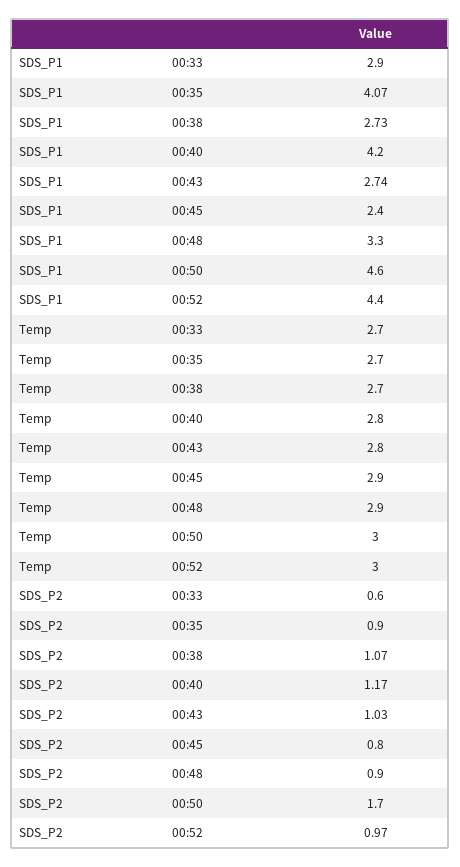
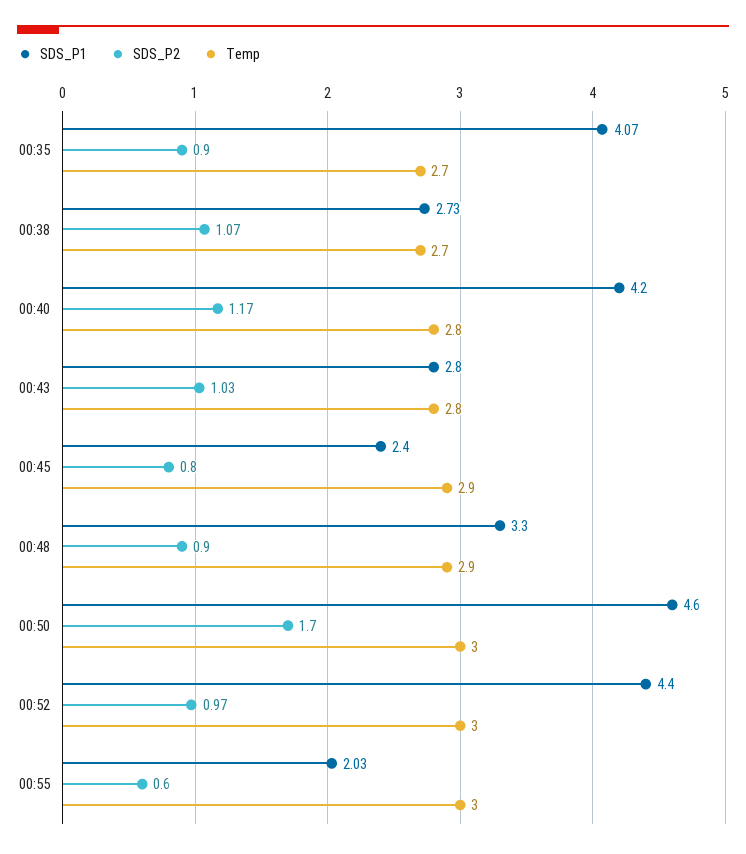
SDS_P1, 00:33: 2.9 -> none
SDS_P1, 00:43: 2.74 -> 2.8
Temp, 00:33: 2.7 -> none
SDS_P2, 00:33: 0.6 -> none
SDS_P1, 00:55: none -> 2.03
SDS_P2, 00:55: none -> 0.6
Temp, 00:55: none -> 3

